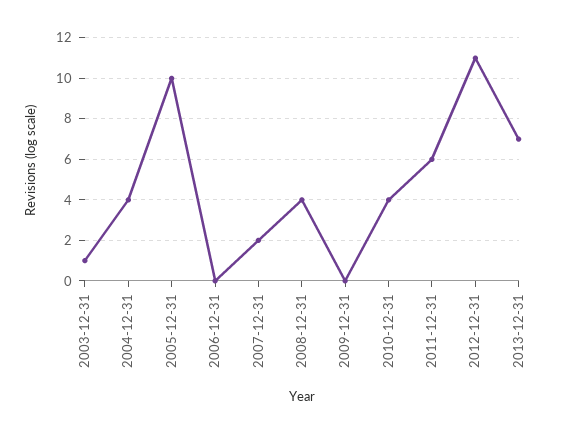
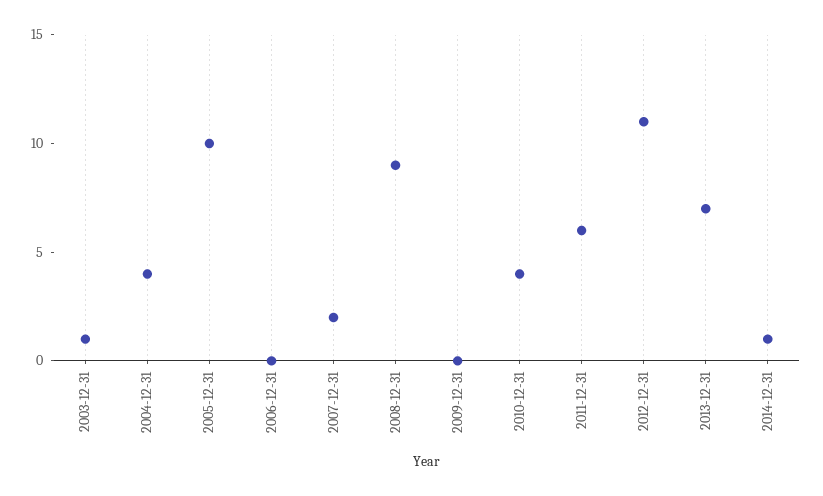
2008-12-31: 4 -> 9
2014-12-31: none -> 1

